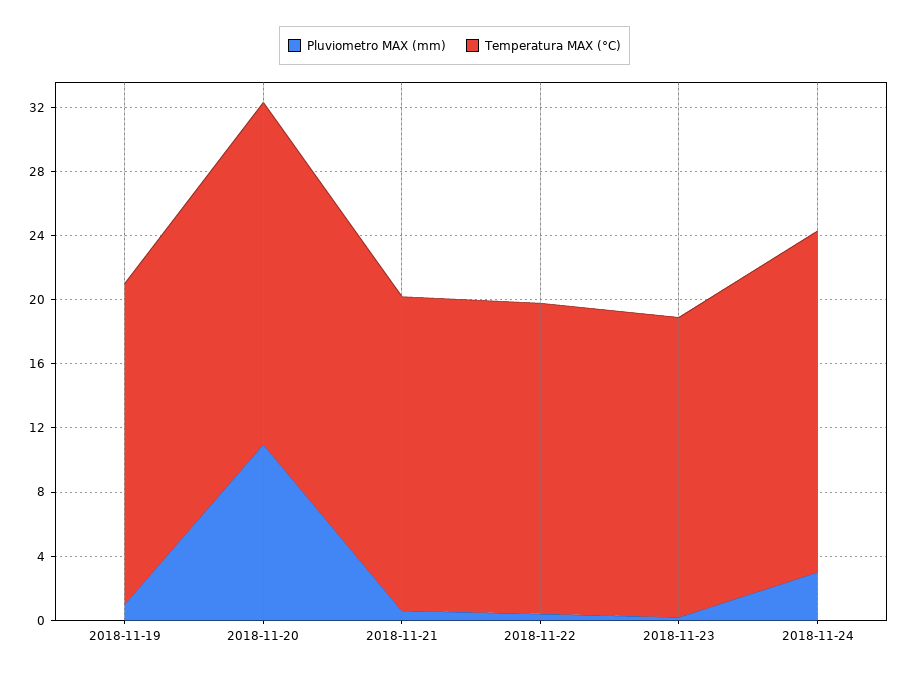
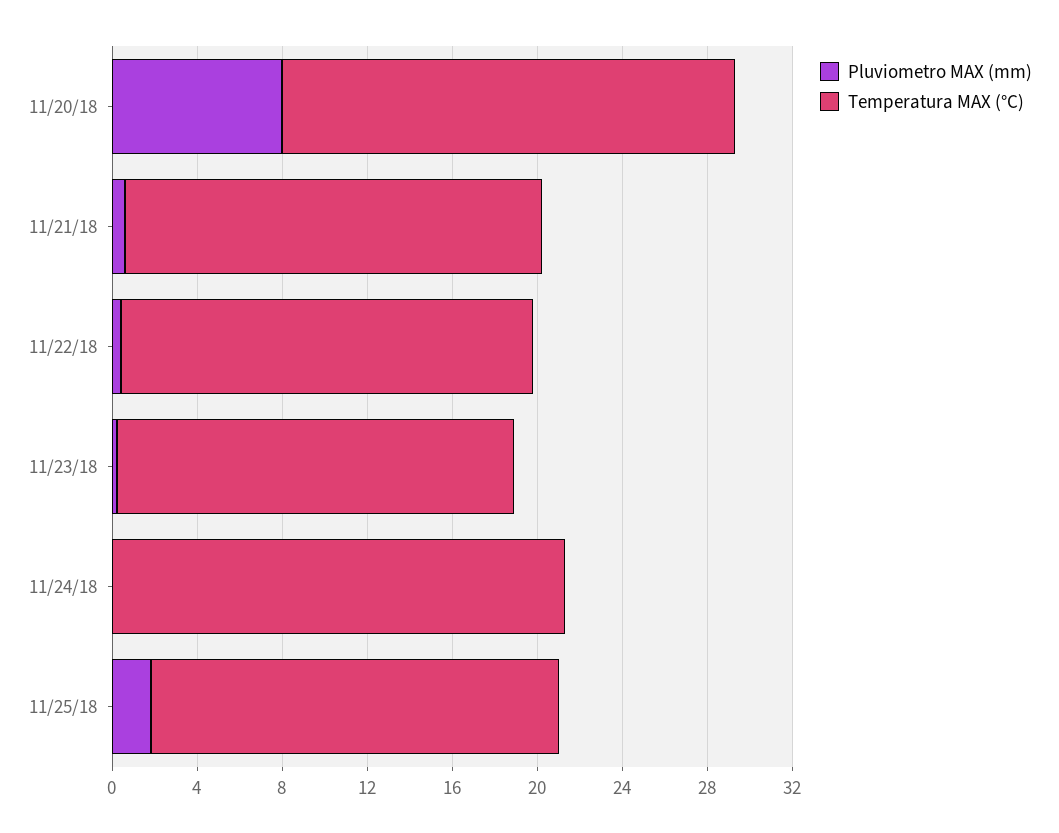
Pluviometro MAX (mm), 2018-11-19: 1 -> none
Temperatura MAX (°C), 2018-11-19: 20 -> none
Pluviometro MAX (mm), 2018-11-20: 11 -> 8
Pluviometro MAX (mm), 2018-11-24: 3 -> 0
Pluviometro MAX (mm), 11/25/18: none -> 2
Temperatura MAX (°C), 11/25/18: none -> 19

